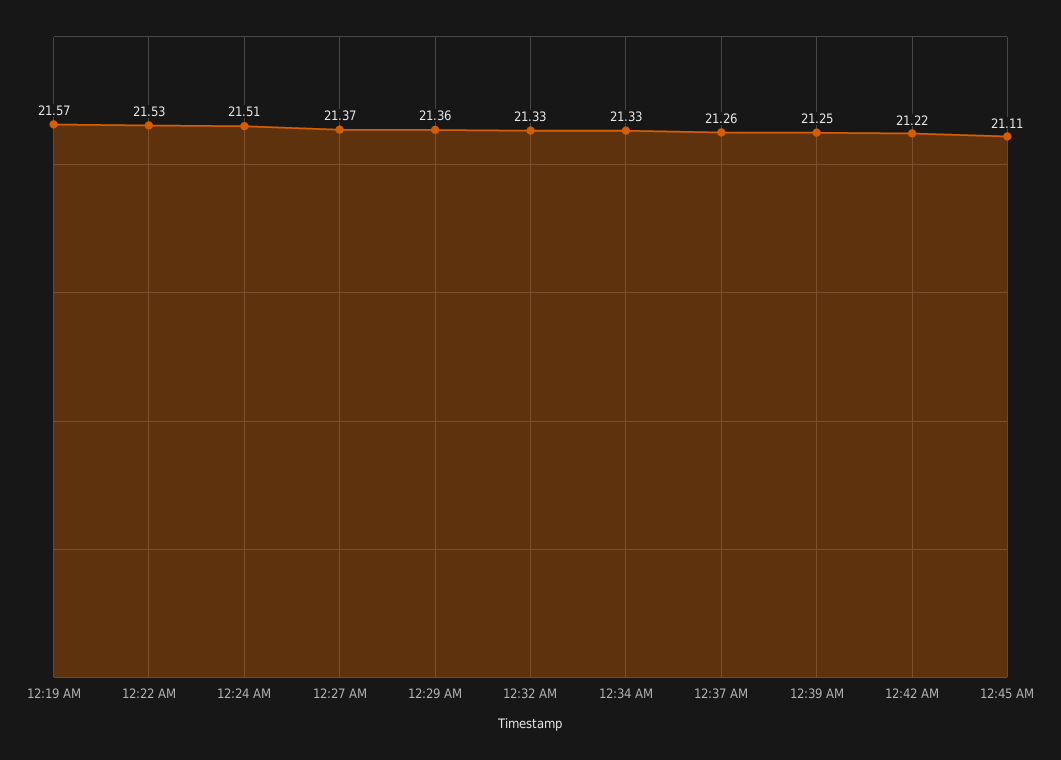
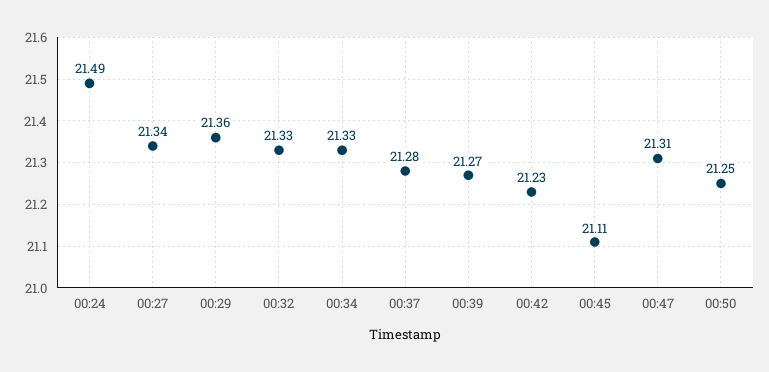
12:19 AM: 21.57 -> none
12:22 AM: 21.53 -> none
12:24 AM: 21.51 -> 21.49
12:27 AM: 21.37 -> 21.34
12:37 AM: 21.26 -> 21.28
12:39 AM: 21.25 -> 21.27
12:42 AM: 21.22 -> 21.23
00:47: none -> 21.31
00:50: none -> 21.25

